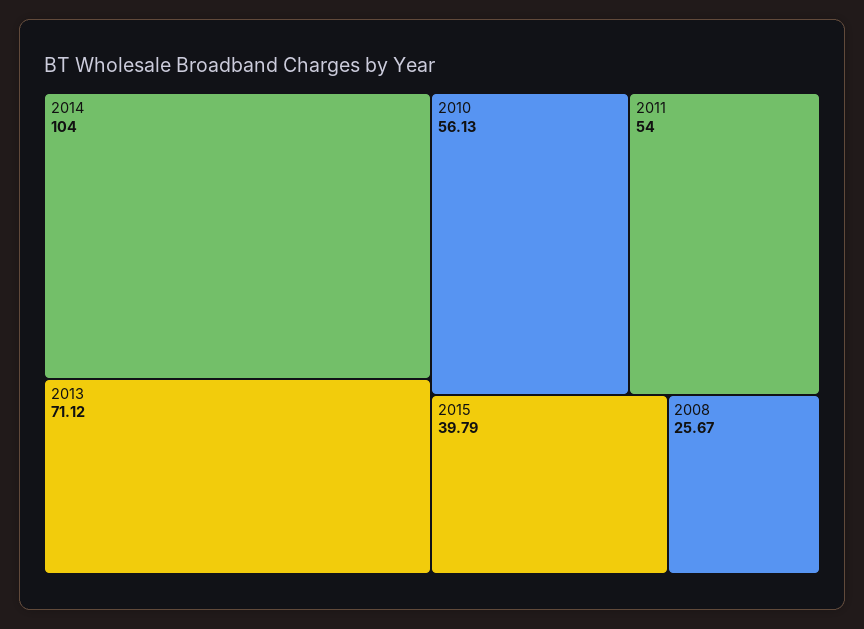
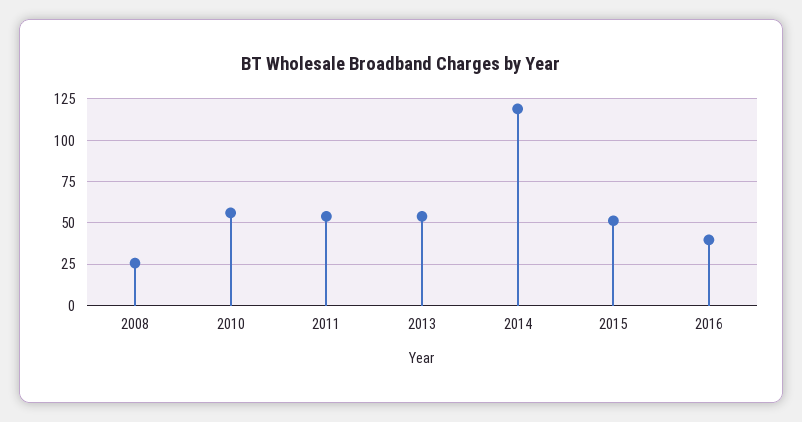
2014: 104 -> 120
2013: 71.12 -> 55
2015: 39.79 -> 50
2016: none -> 40

